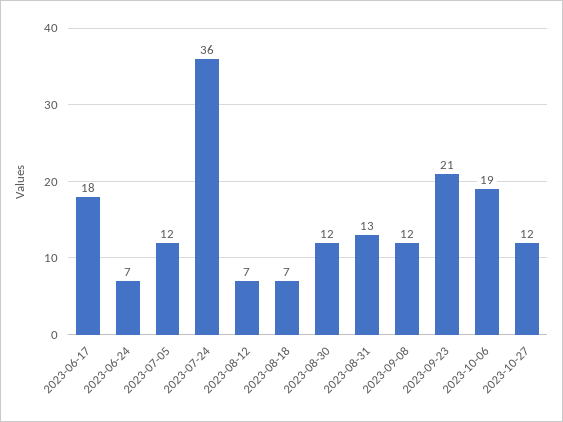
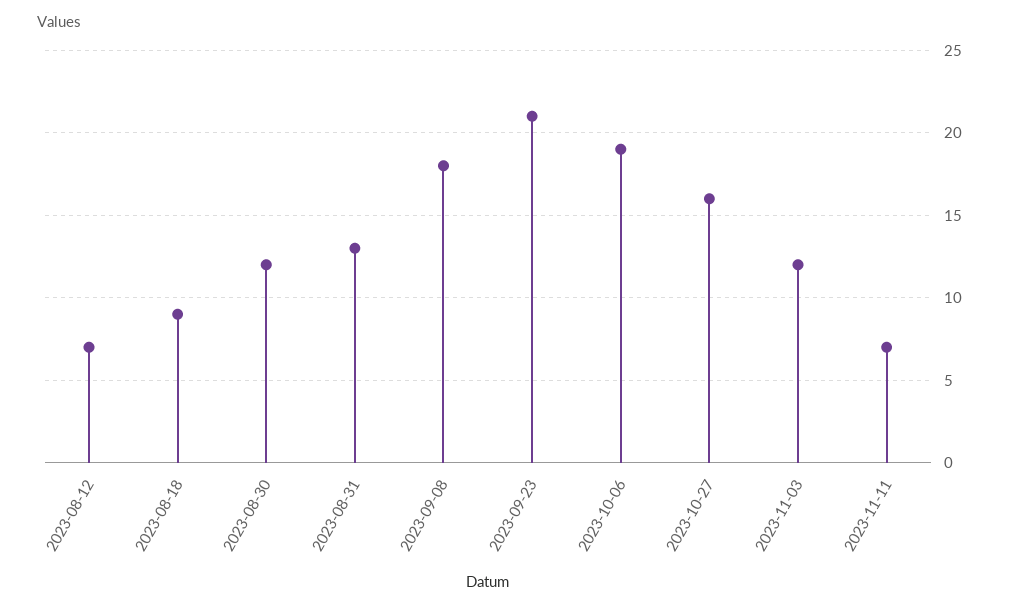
2023-06-17: 18 -> none
2023-06-24: 7 -> none
2023-07-05: 12 -> none
2023-07-24: 36 -> none
2023-08-18: 7 -> 9
2023-09-08: 12 -> 18
2023-10-27: 12 -> 16
2023-11-03: none -> 12
2023-11-11: none -> 7

